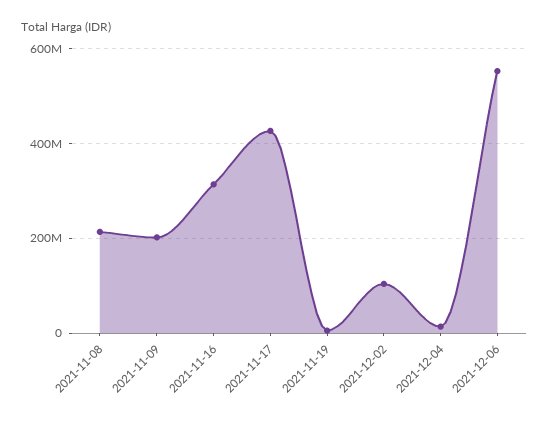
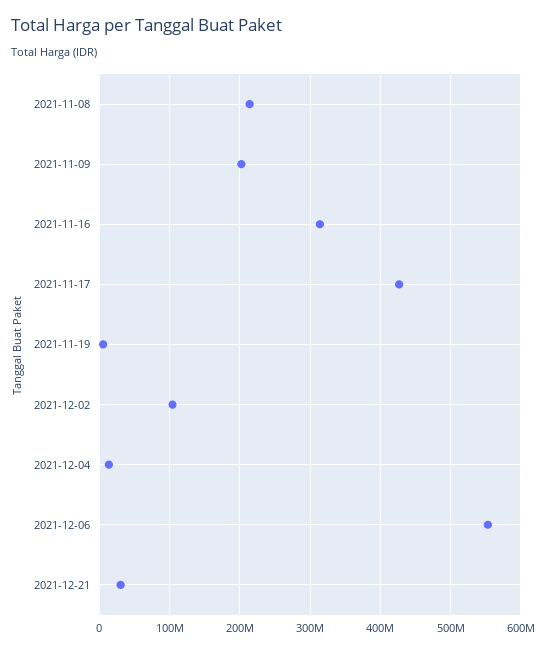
2021-12-21: none -> 30000000

